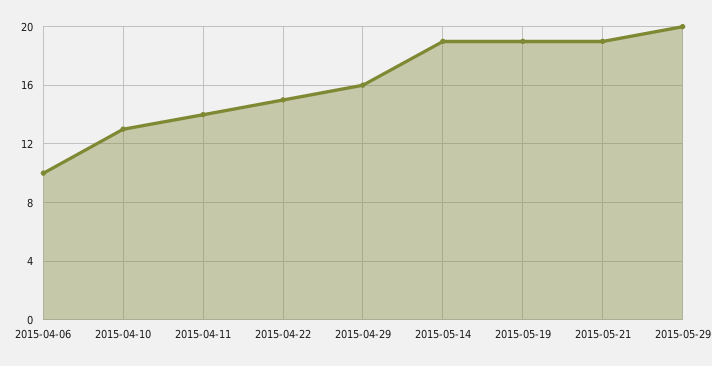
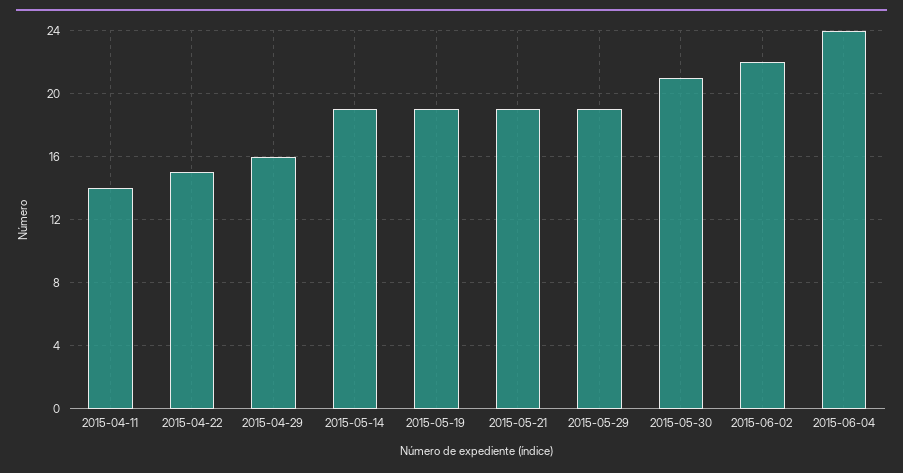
2015-04-06: 10 -> none
2015-04-10: 13 -> none
2015-05-29: 20 -> 19
2015-05-30: none -> 21
2015-06-02: none -> 22
2015-06-04: none -> 24

